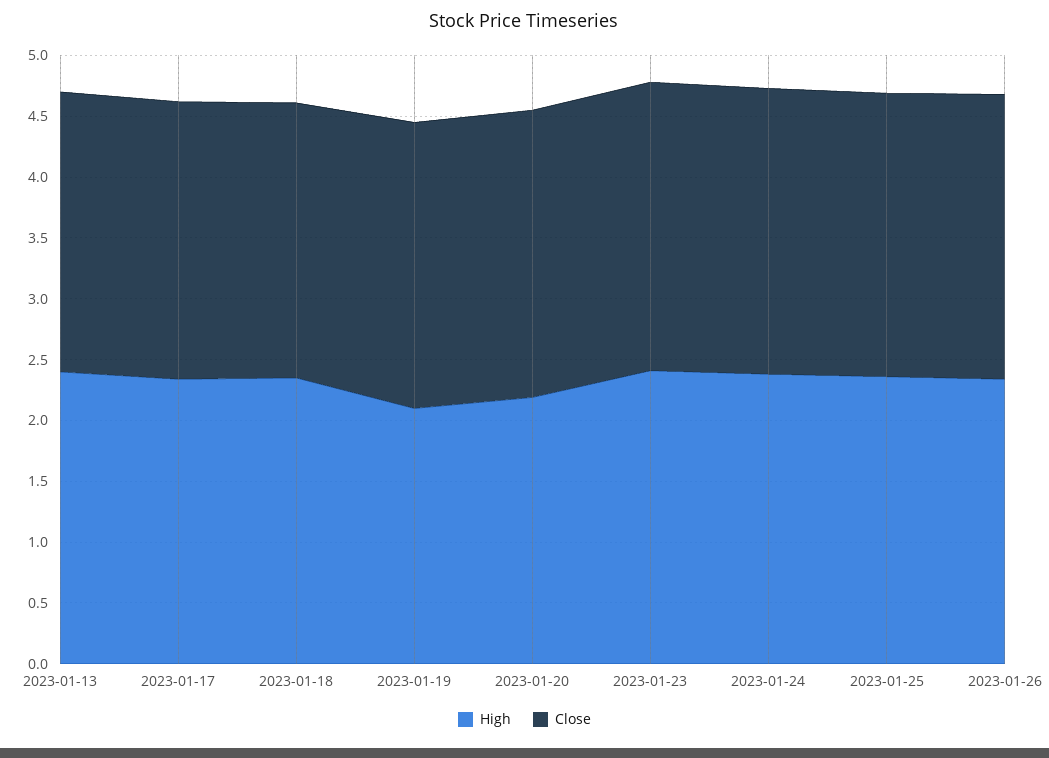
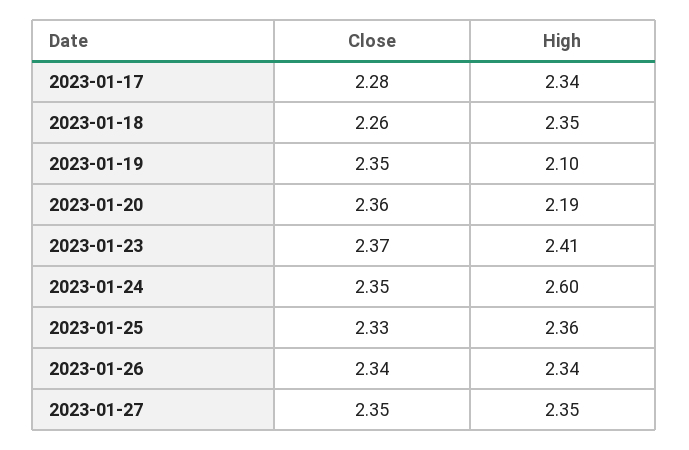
High, 2023-01-13: 2.4 -> none
Close, 2023-01-13: 2.3 -> none
High, 2023-01-24: 2.4 -> 2.6
Close, 2023-01-27: none -> 2.35
High, 2023-01-27: none -> 2.35

